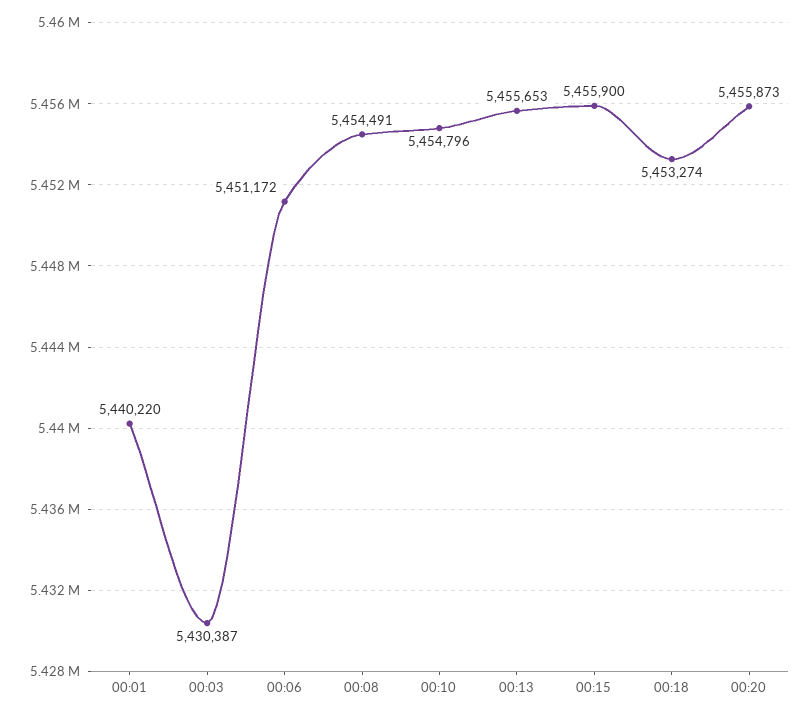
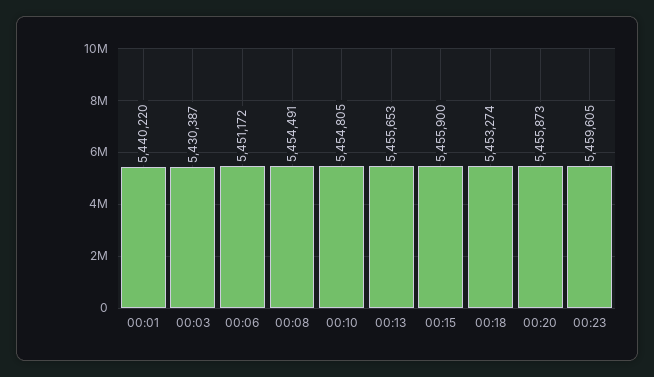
00:10: 5454796 -> 5454805
00:23: none -> 5459605

